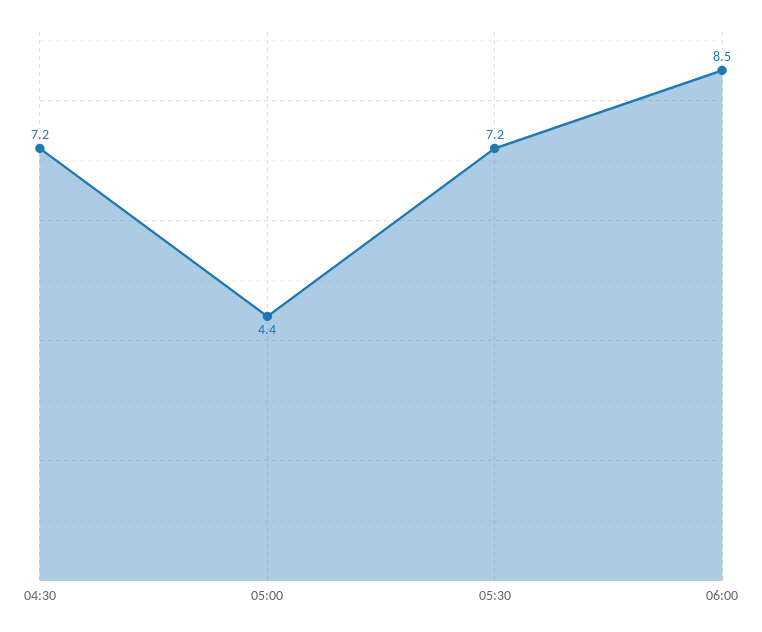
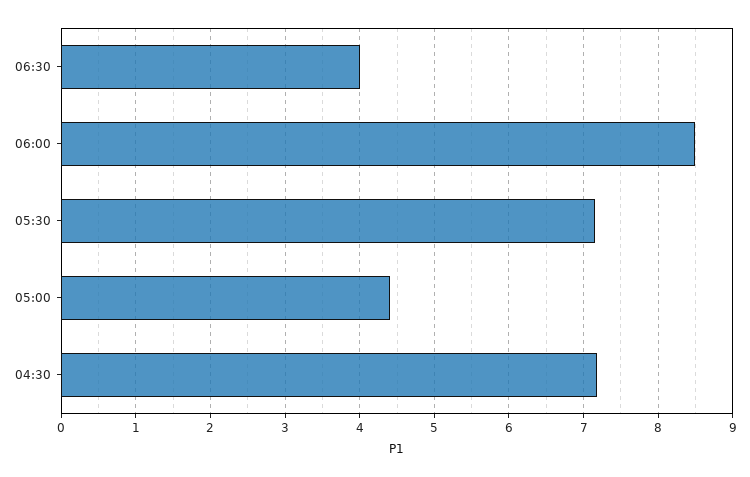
06:30: none -> 4

